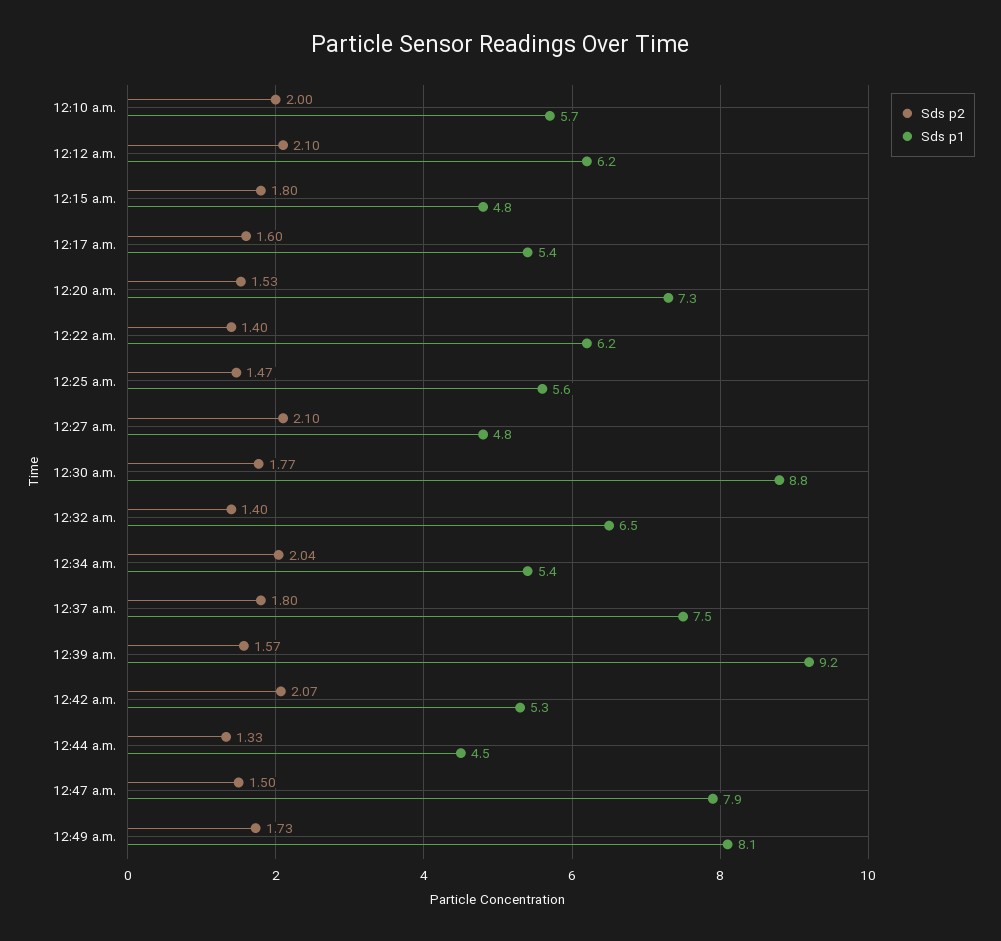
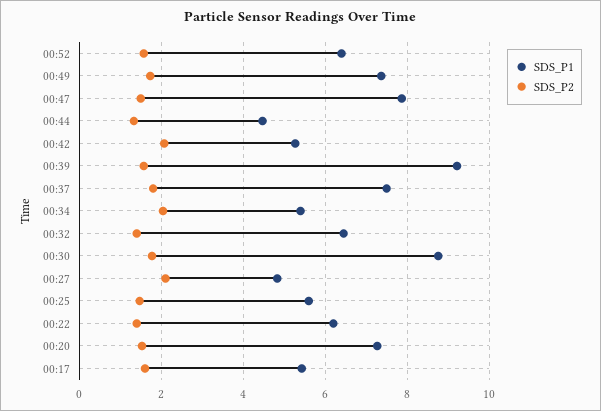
Sds p2, 12:10 a.m.: 2 -> none
Sds p1, 12:10 a.m.: 5.7 -> none
Sds p2, 12:12 a.m.: 2.1 -> none
Sds p1, 12:12 a.m.: 6.2 -> none
Sds p2, 12:15 a.m.: 1.8 -> none
Sds p1, 12:15 a.m.: 4.8 -> none
Sds p1, 12:49 a.m.: 8.1 -> 7.4
Sds p1, 00:52: none -> 6.4
Sds p2, 00:52: none -> 1.6

